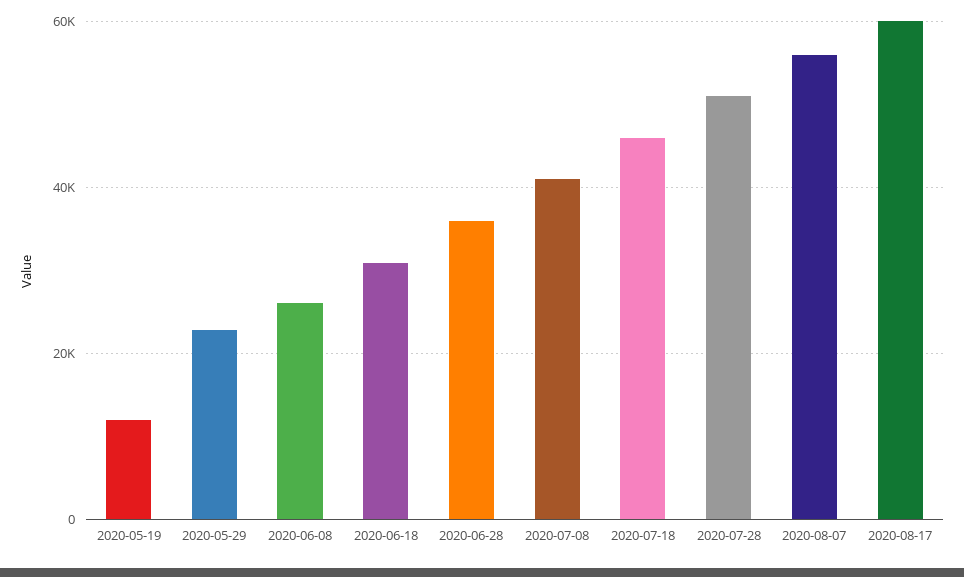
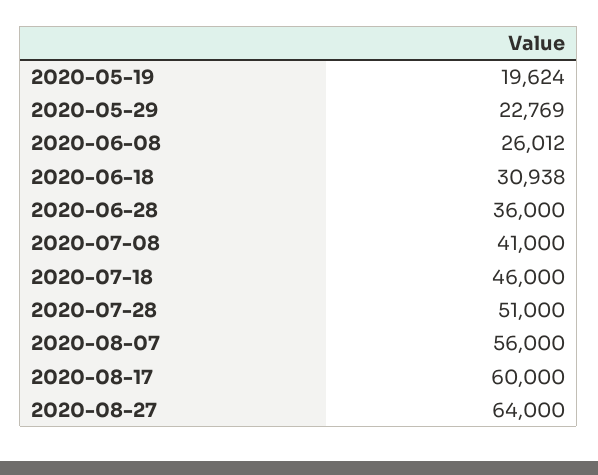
2020-05-19: 12000 -> 19624
2020-08-27: none -> 64000

